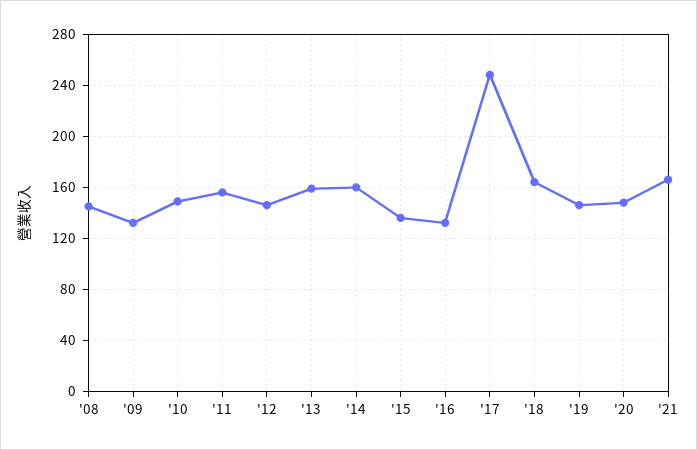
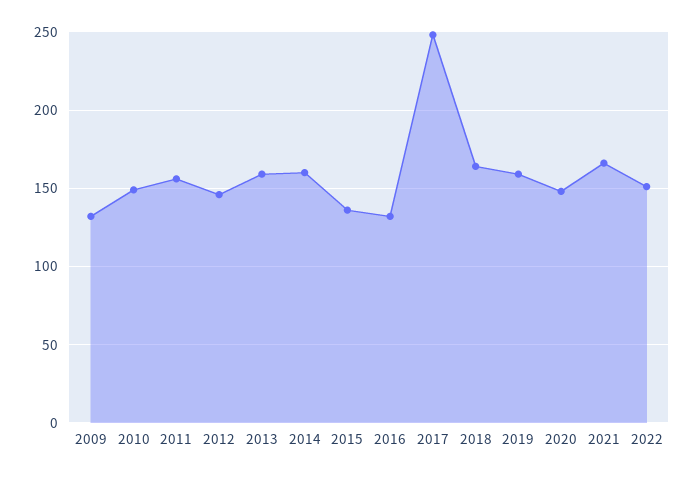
'08: 145 -> none
'19: 145 -> 160
2022: none -> 150

